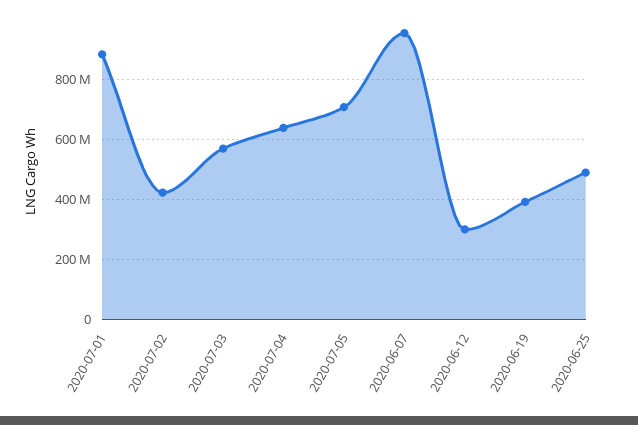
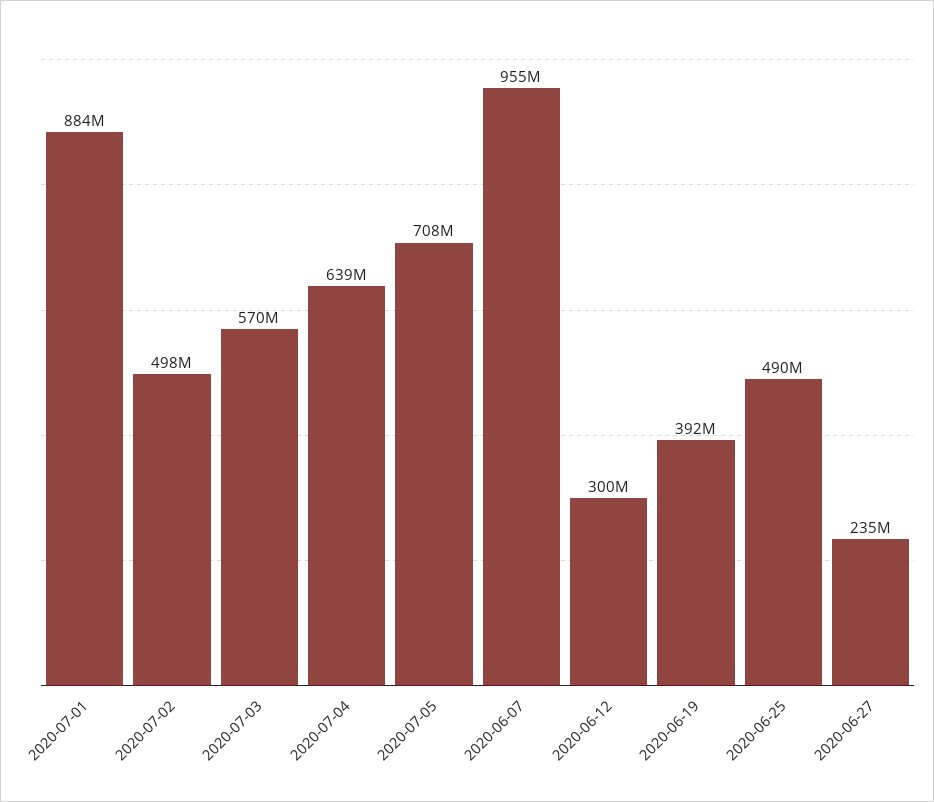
2020-07-02: 425000000 -> 498000000
2020-06-27: none -> 235000000

